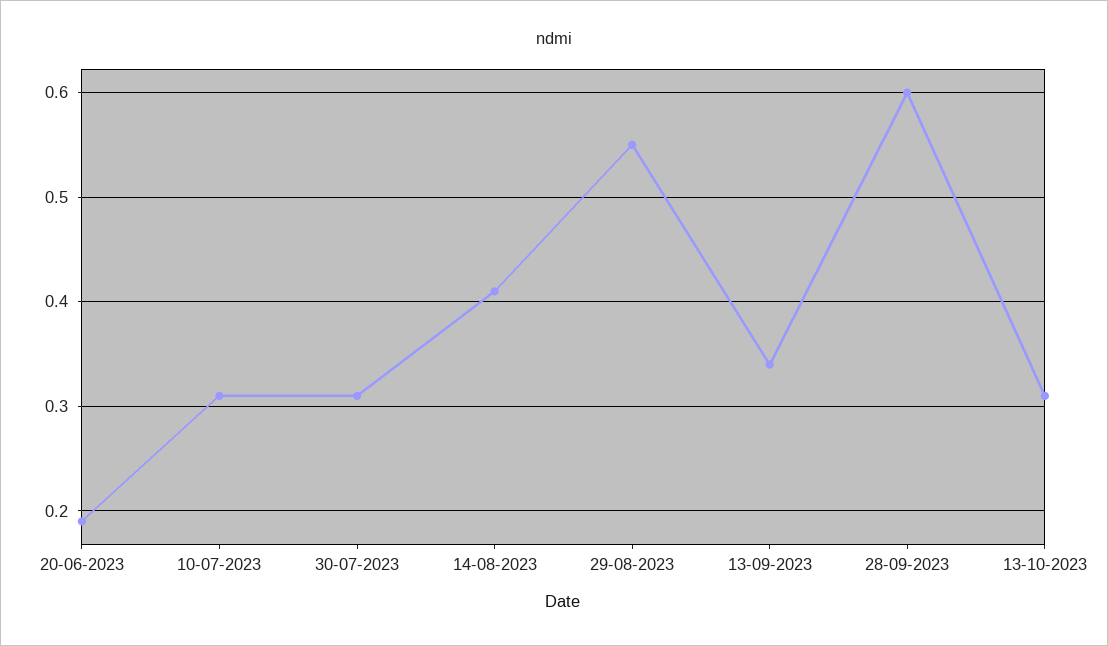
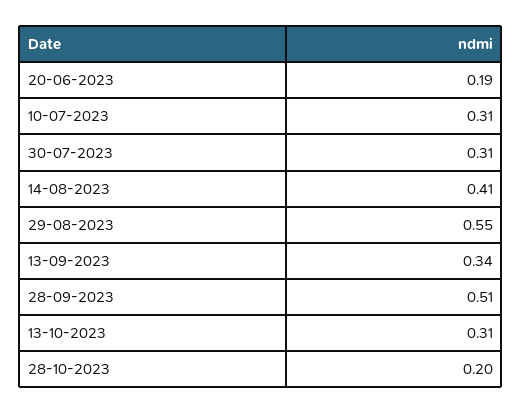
28-09-2023: 0.6 -> 0.51
28-10-2023: none -> 0.2

